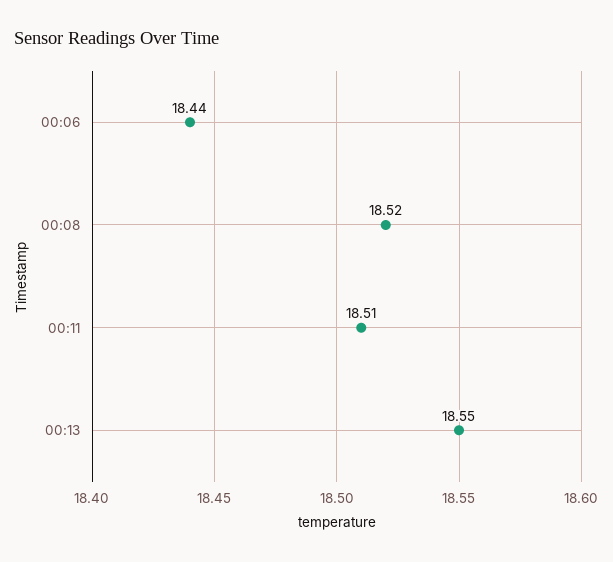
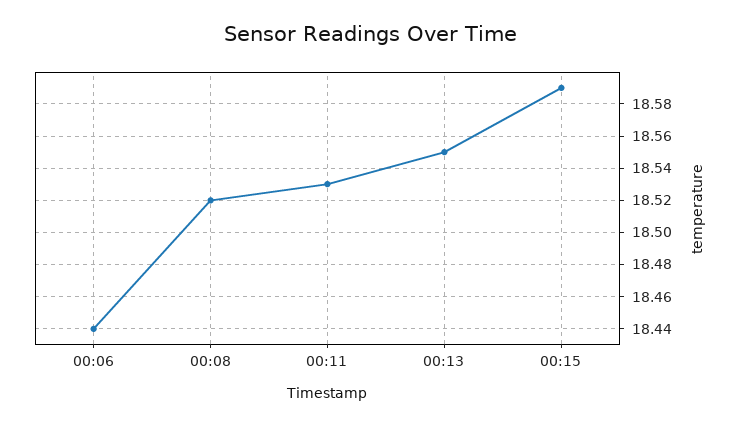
00:11: 18.51 -> 18.53
00:15: none -> 18.59

